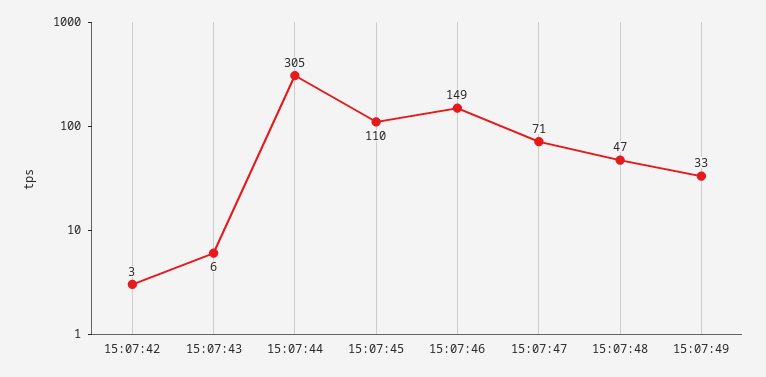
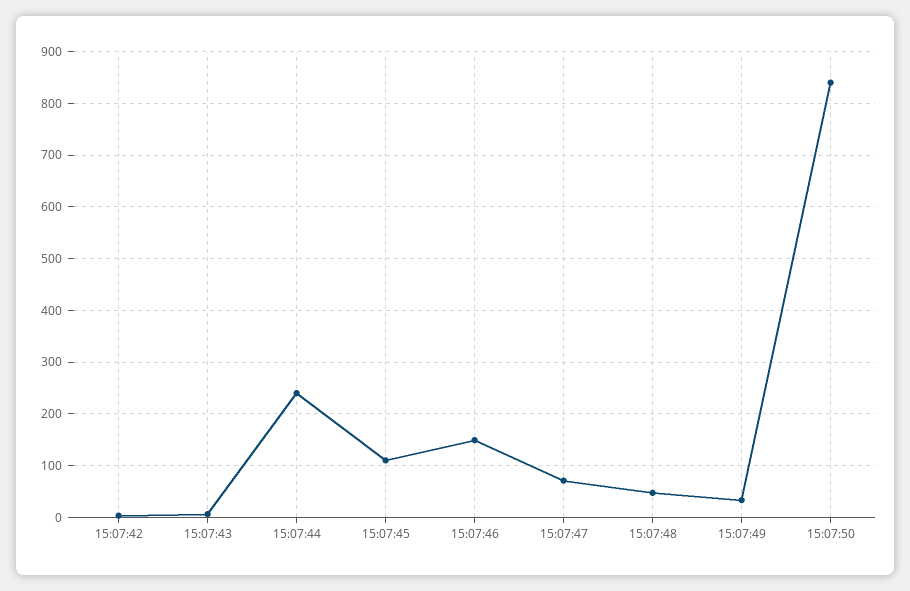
15:07:44: 305 -> 240
15:07:50: none -> 840

